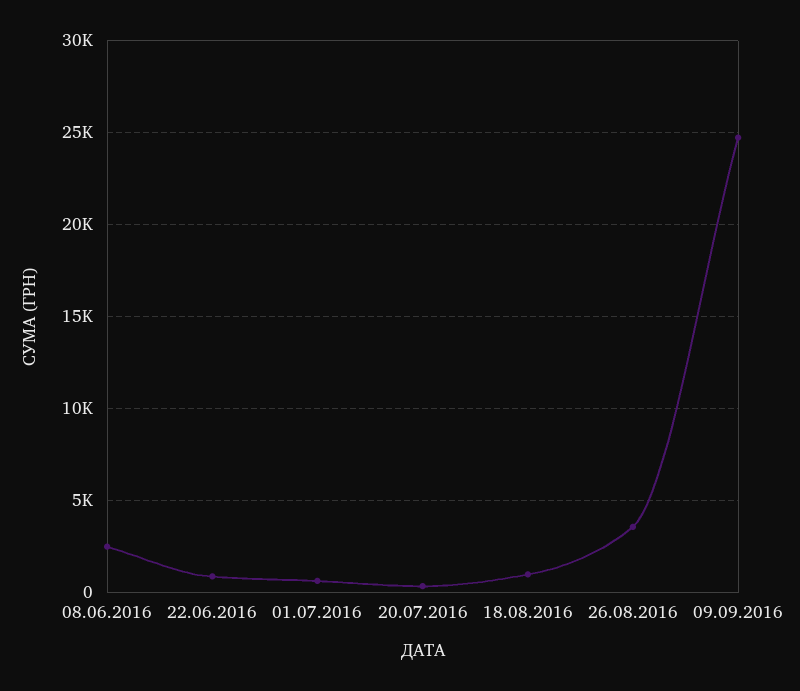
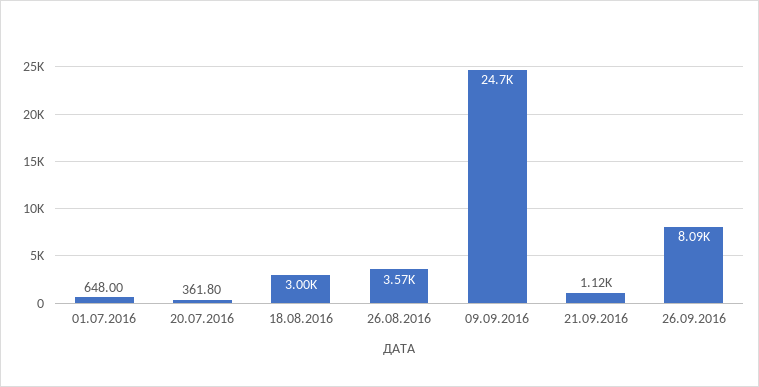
08.06.2016: 2500 -> none
22.06.2016: 1000 -> none
18.08.2016: 1000 -> 3000
21.09.2016: none -> 1120
26.09.2016: none -> 8090

